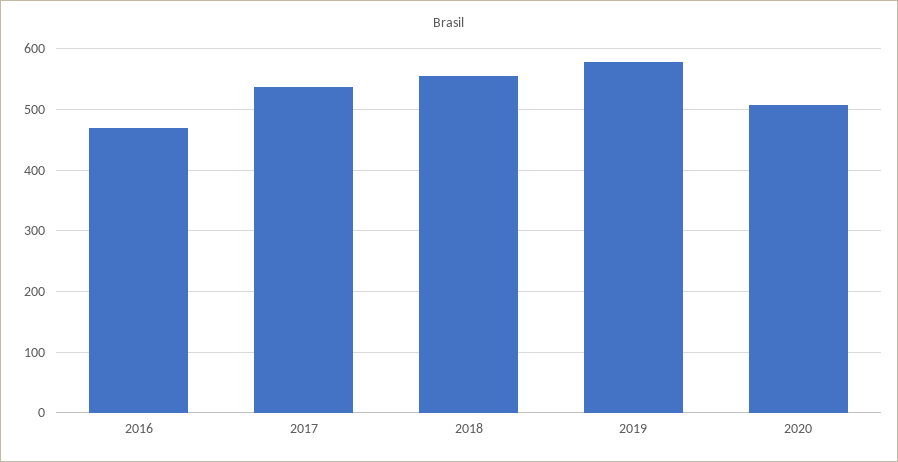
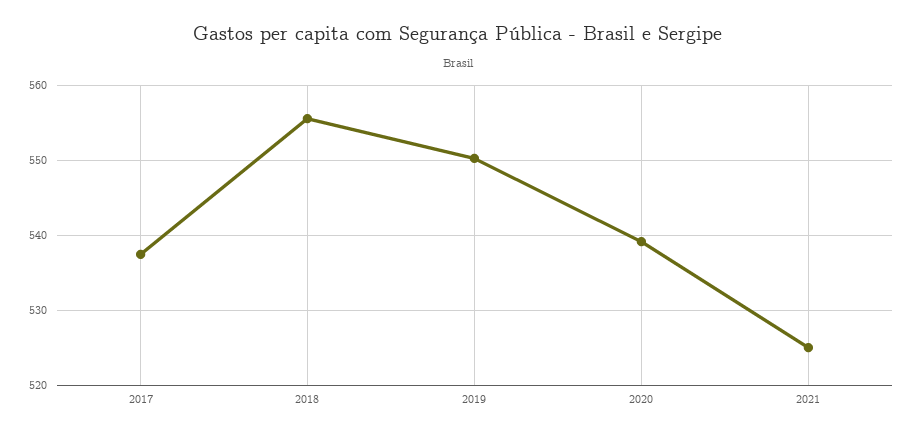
2016: 470 -> none
2019: 580 -> 550
2020: 510 -> 539
2021: none -> 525

